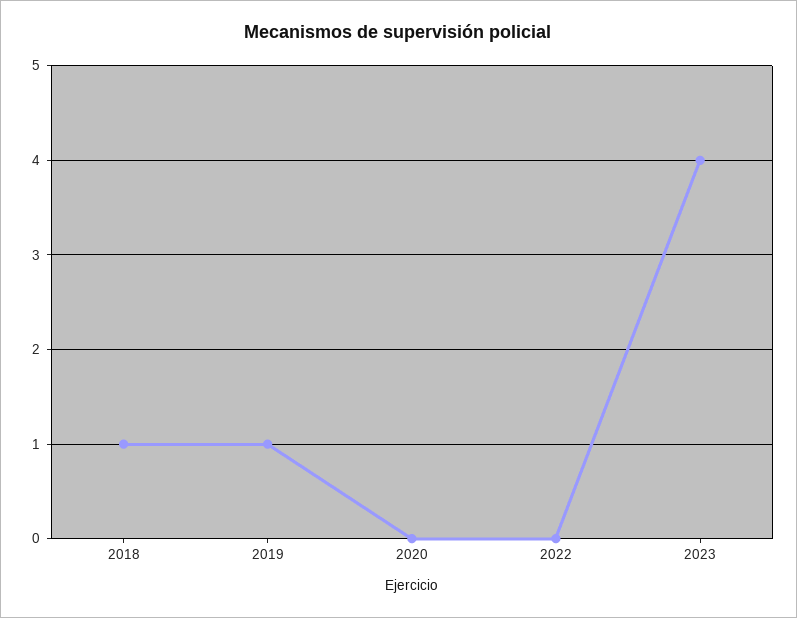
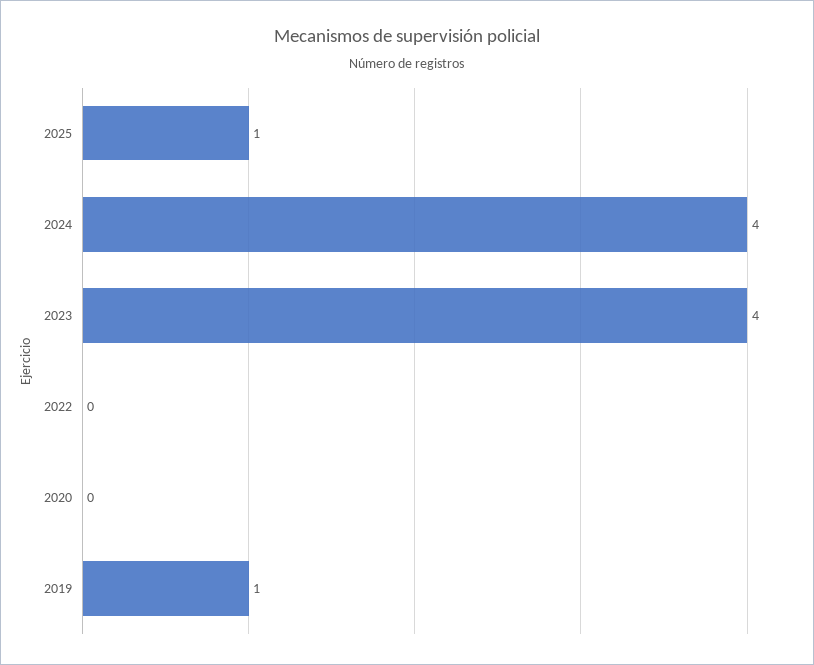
2018: 1 -> none
2025: none -> 1
2024: none -> 4

